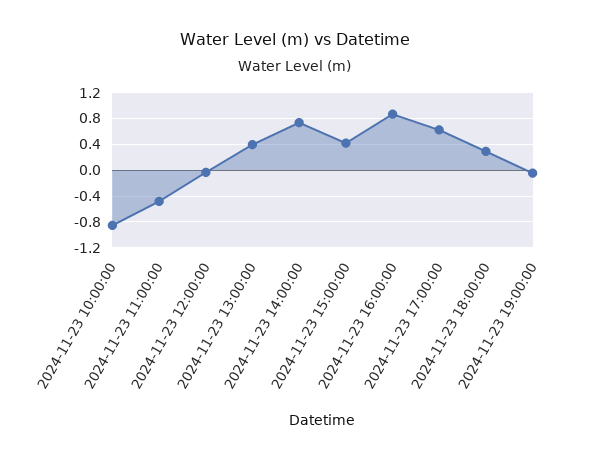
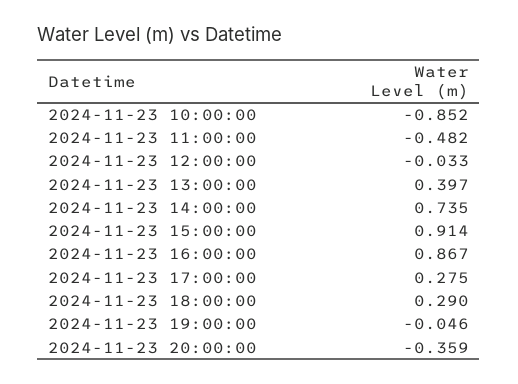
2024-11-23 15:00:00: 0.4 -> 0.914
2024-11-23 17:00:00: 0.6 -> 0.275
2024-11-23 20:00:00: none -> -0.359

